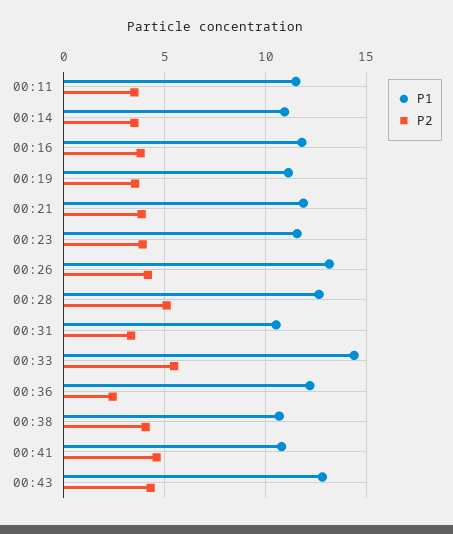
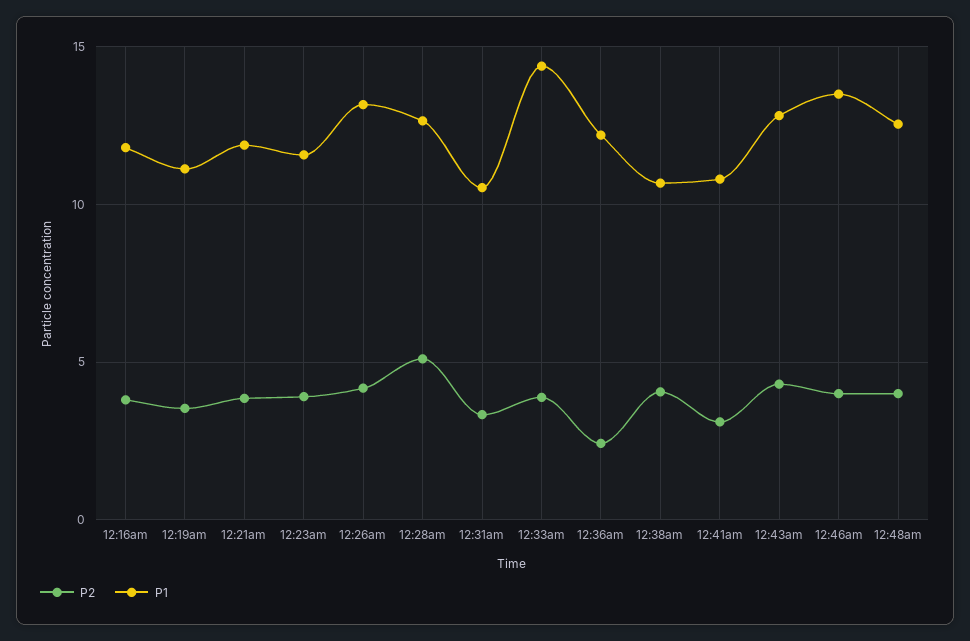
P1, 00:11: 11.5 -> none
P2, 00:11: 3.5 -> none
P1, 00:14: 11 -> none
P2, 00:14: 3.5 -> none
P2, 00:33: 5.5 -> 4
P2, 00:41: 4.5 -> 3
P2, 12:46am: none -> 4
P1, 12:46am: none -> 13.5
P2, 12:48am: none -> 4
P1, 12:48am: none -> 12.5

